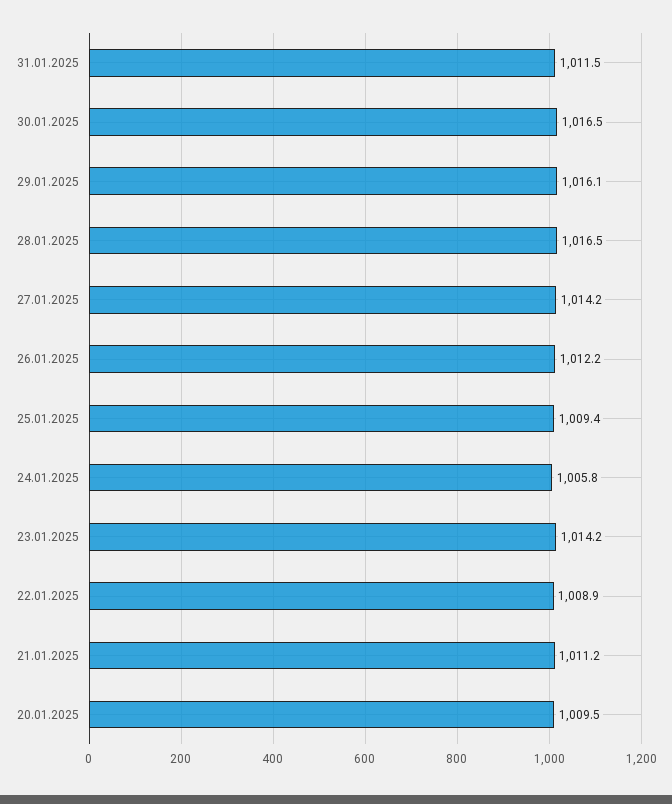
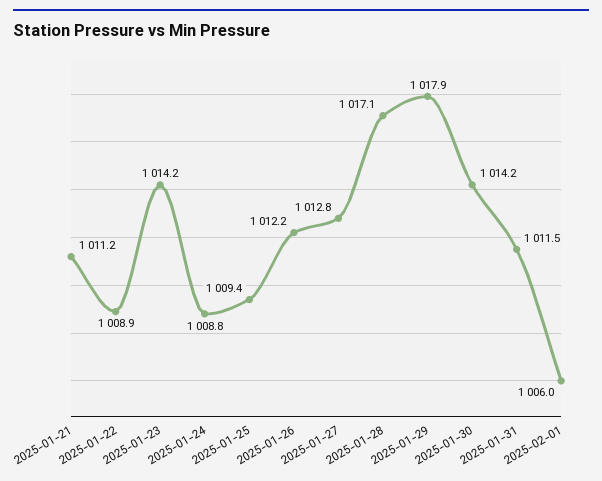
30.01.2025: 1016.5 -> 1014.2
29.01.2025: 1016.1 -> 1017.9
28.01.2025: 1016.5 -> 1017.1
27.01.2025: 1014.2 -> 1012.8
24.01.2025: 1005.8 -> 1008.8
20.01.2025: 1009.5 -> none
2025-02-01: none -> 1006

